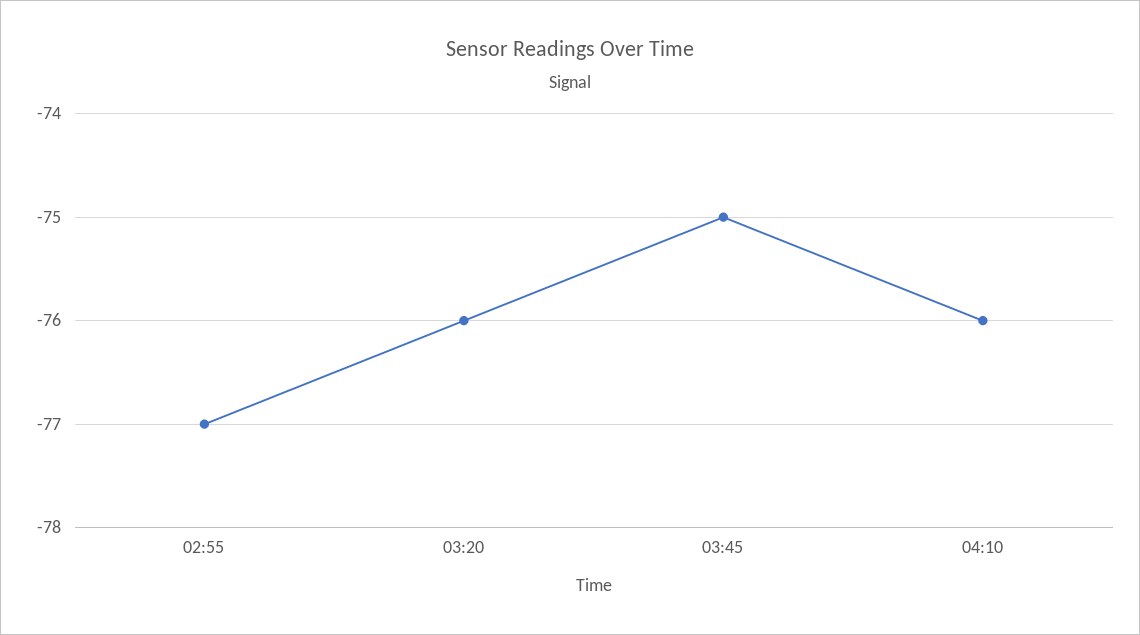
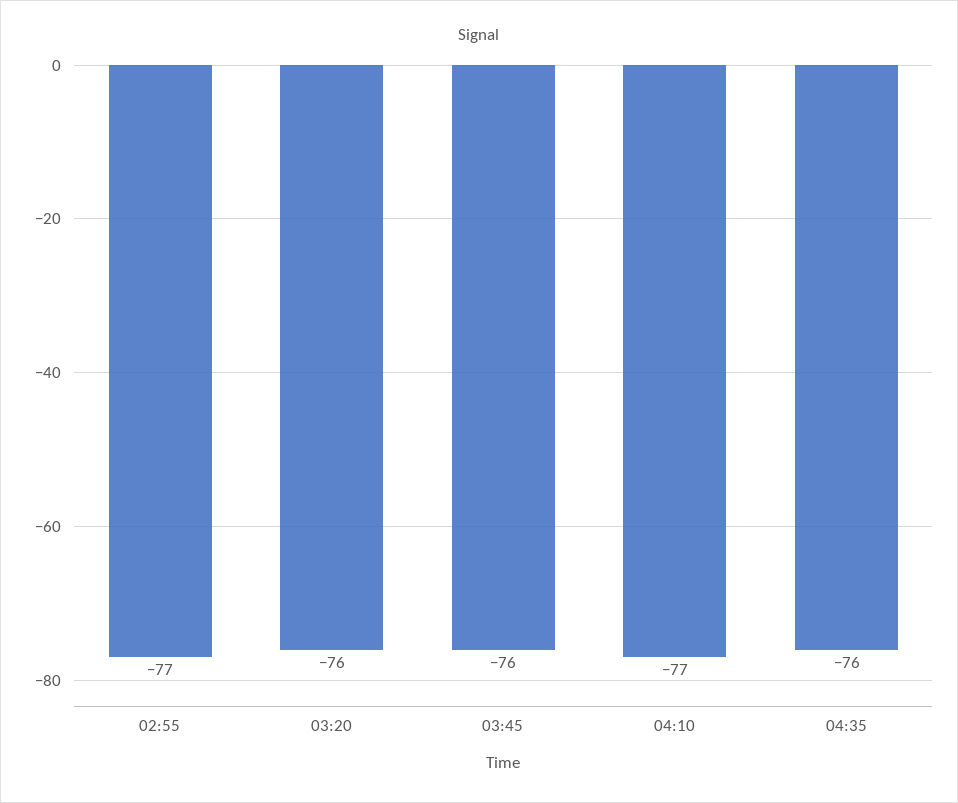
03:45: -75 -> -76
04:10: -76 -> -77
04:35: none -> -76

